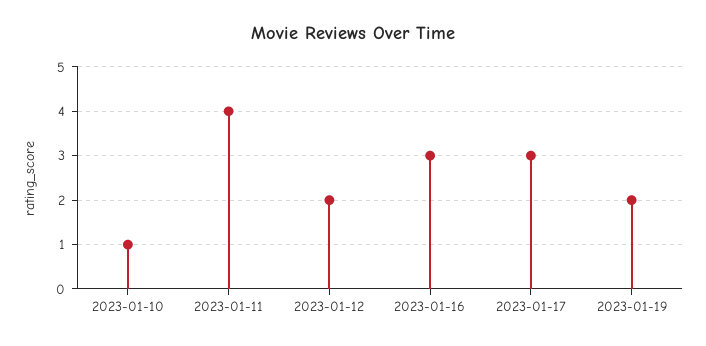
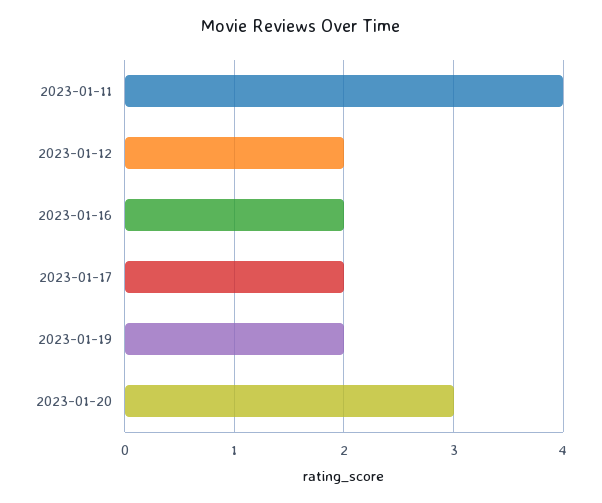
2023-01-10: 1 -> none
2023-01-16: 3 -> 2
2023-01-17: 3 -> 2
2023-01-20: none -> 3

